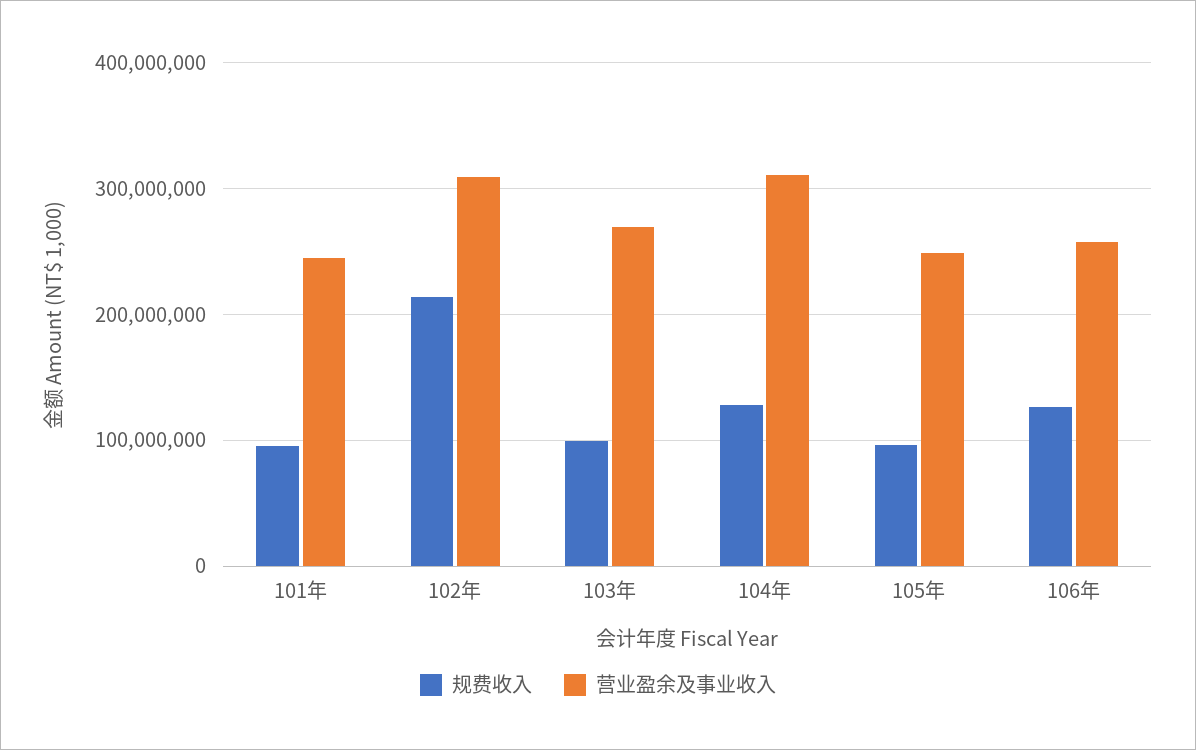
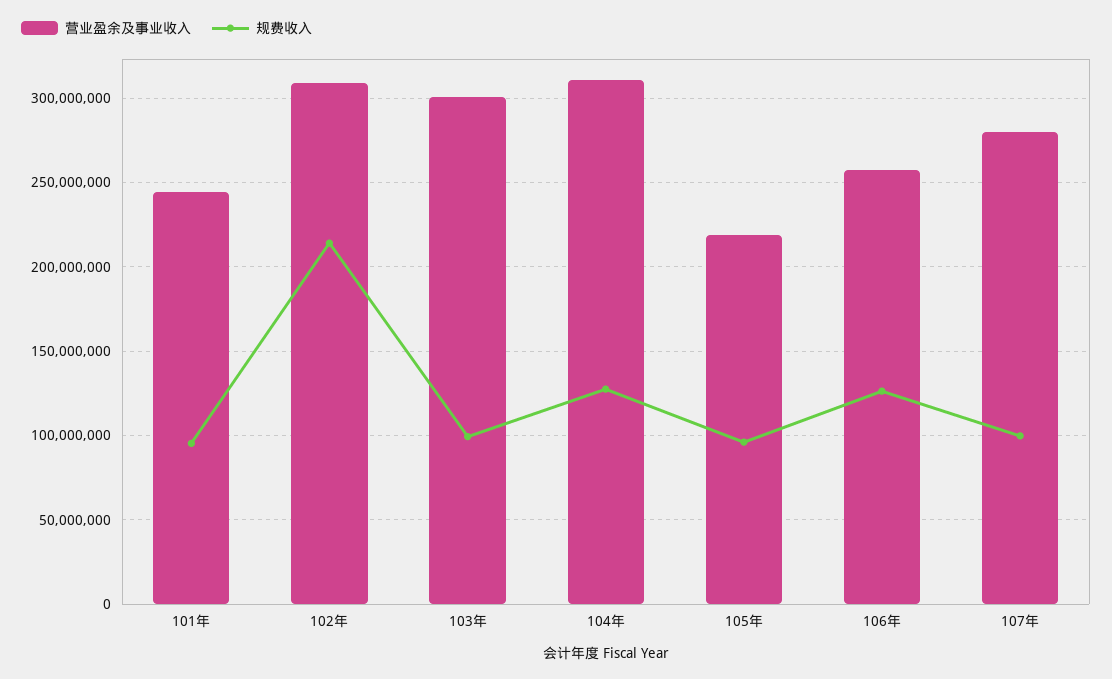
营业盈余及事业收入, 103年: 270000000 -> 300000000
营业盈余及事业收入, 105年: 250000000 -> 220000000
营业盈余及事业收入, 107年: none -> 280000000
规费收入, 107年: none -> 100000000

